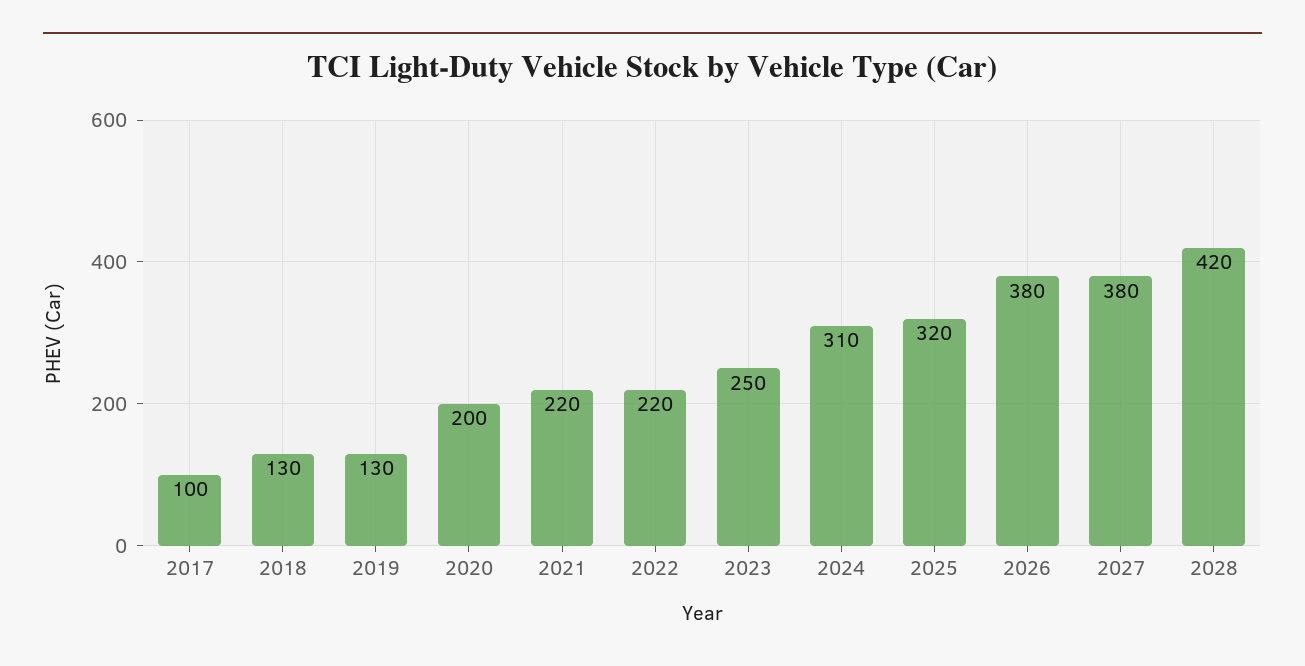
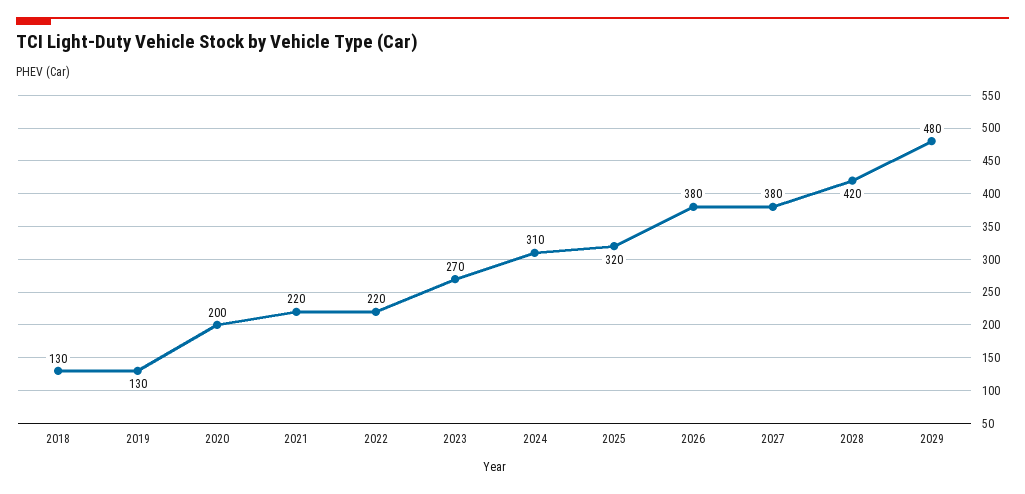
2017: 100 -> none
2023: 250 -> 270
2029: none -> 480

